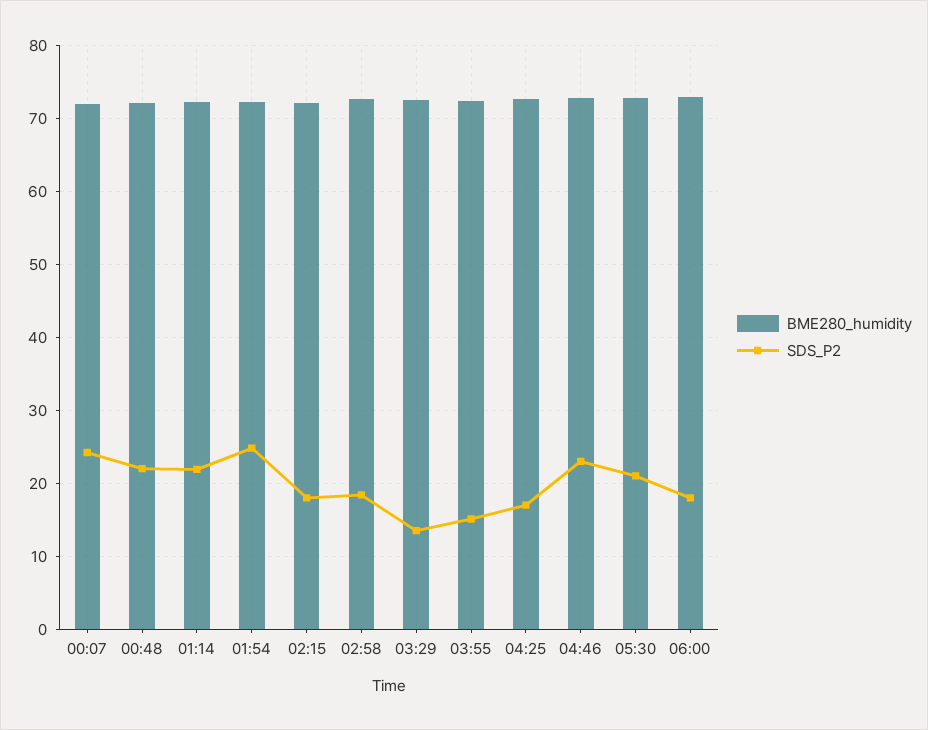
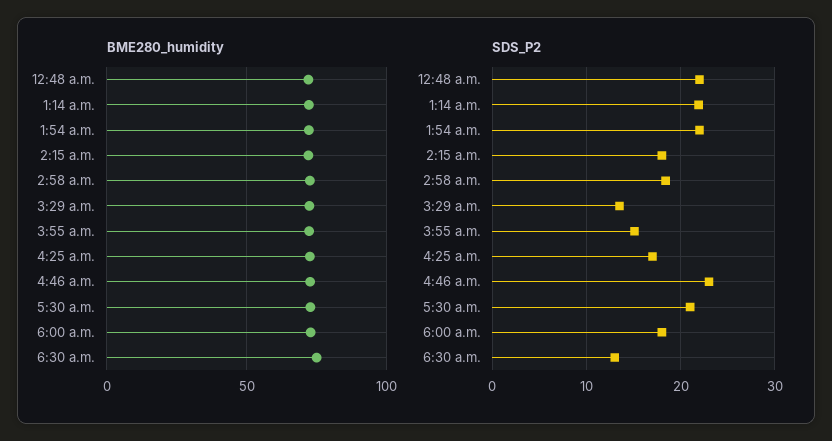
BME280_humidity, 00:07: 72 -> none
SDS_P2, 00:07: 24 -> none
SDS_P2, 01:54: 25 -> 22
BME280_humidity, 6:30 a.m.: none -> 75
SDS_P2, 6:30 a.m.: none -> 13

